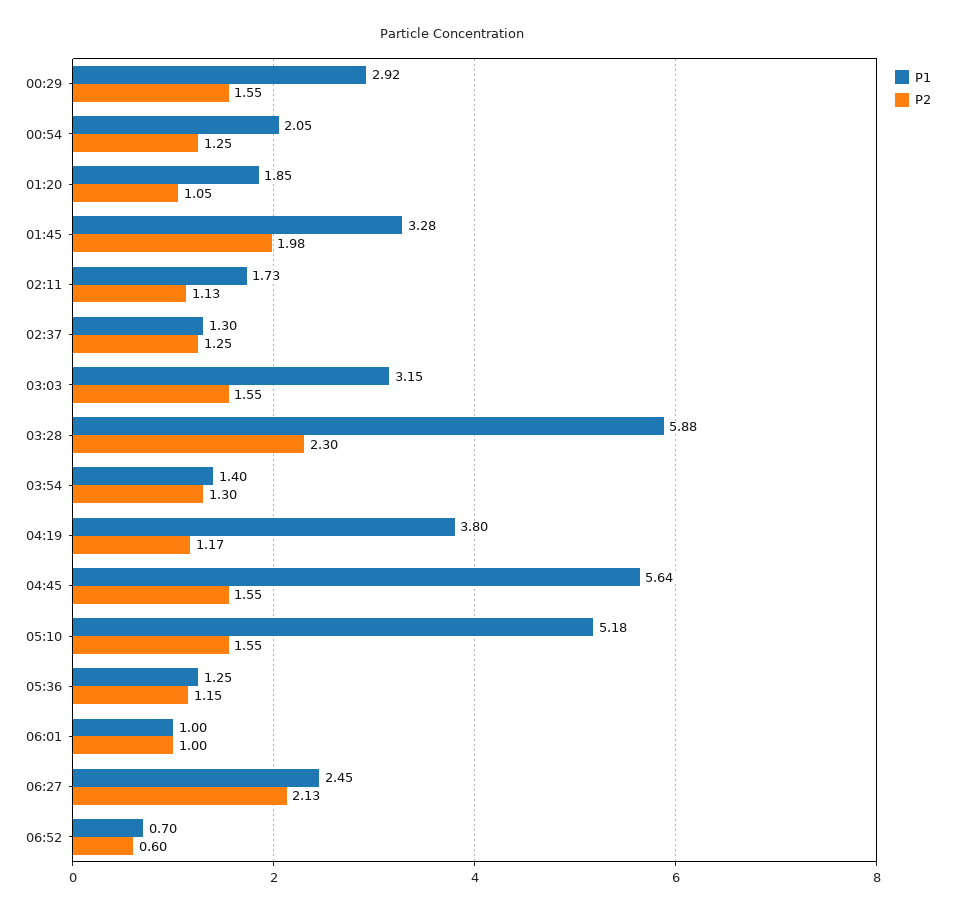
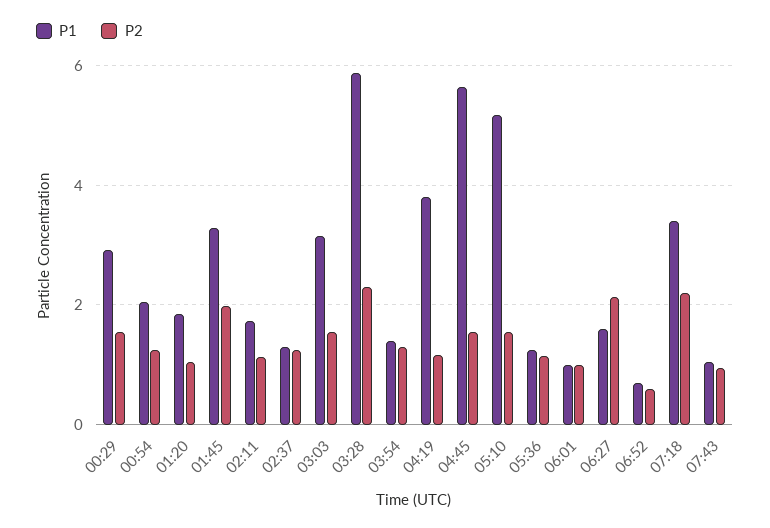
P1, 06:27: 2.45 -> 1.6
P1, 07:18: none -> 3.4
P2, 07:18: none -> 2.2
P1, 07:43: none -> 1
P2, 07:43: none -> 1

